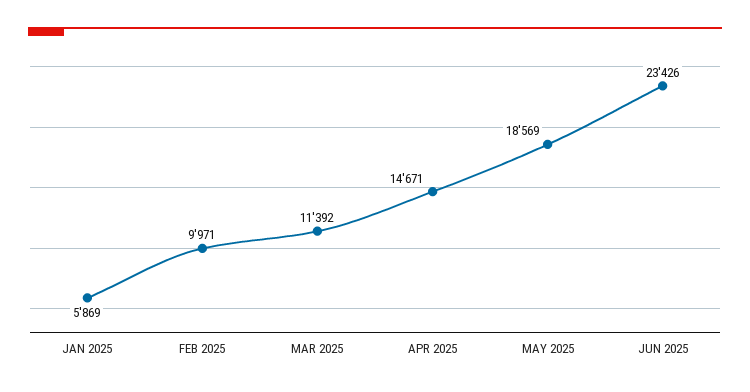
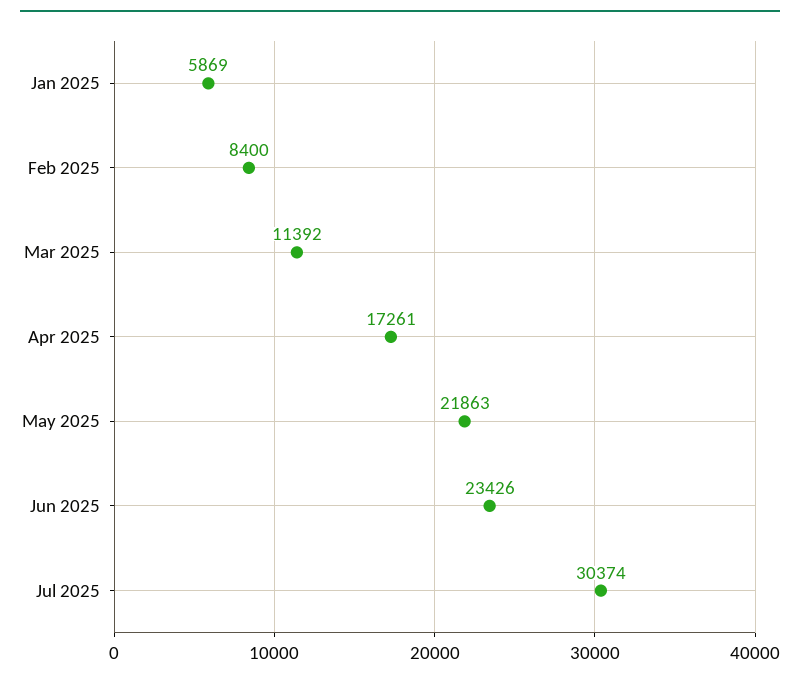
FEB 2025: 9971 -> 8400
APR 2025: 14671 -> 17261
MAY 2025: 18569 -> 21863
Jul 2025: none -> 30374

